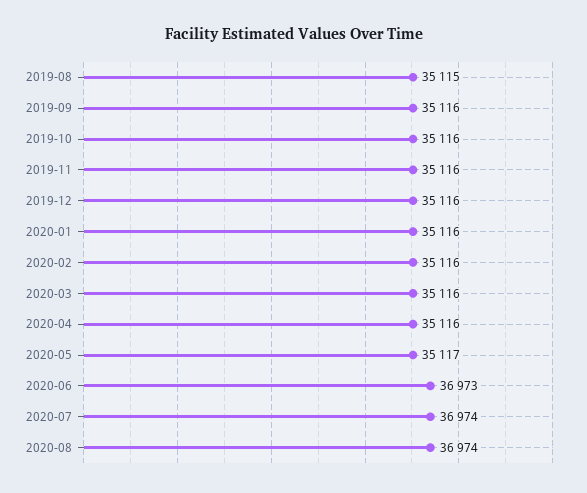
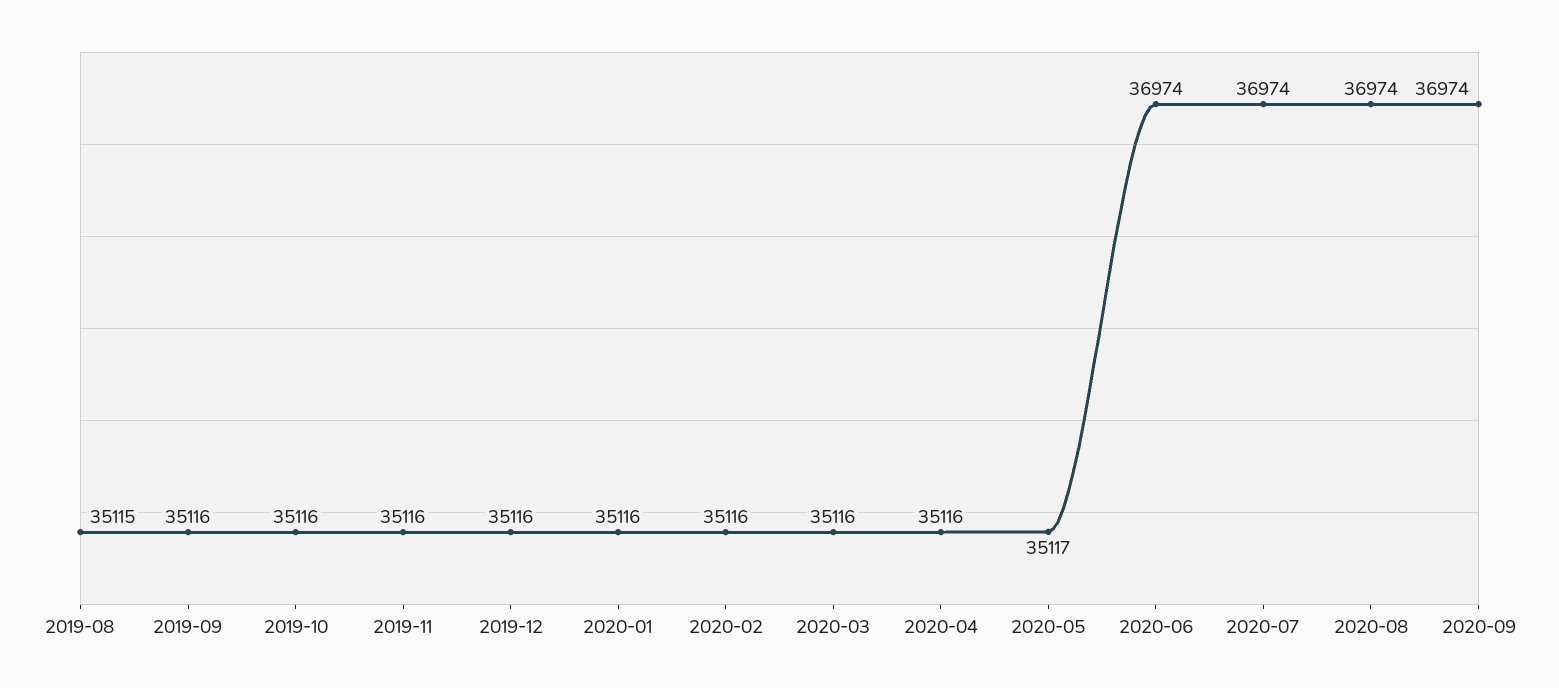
2020-06: 36973 -> 36974
2020-09: none -> 36974

